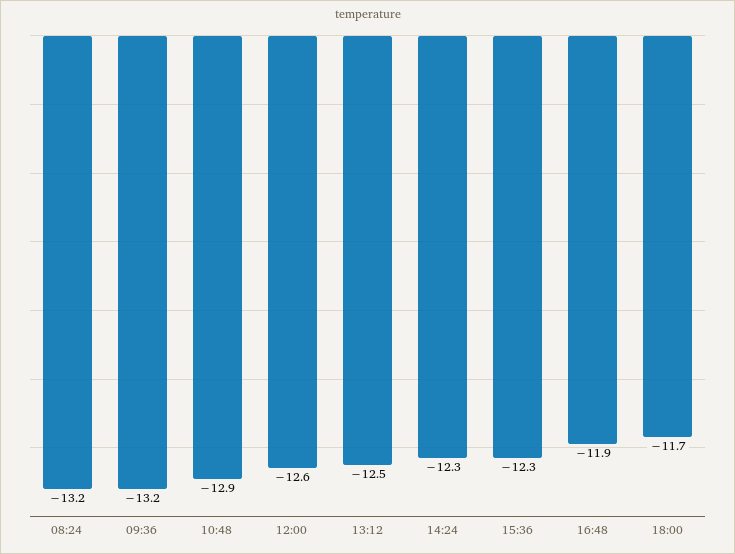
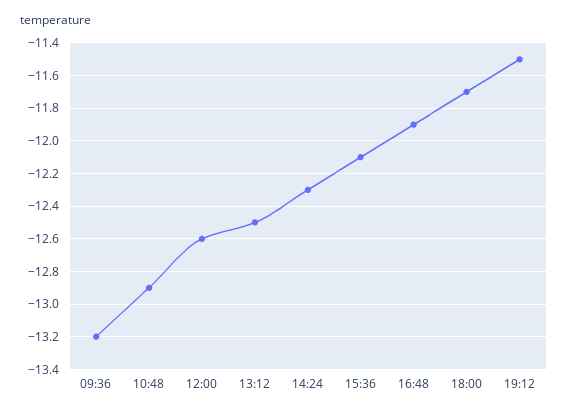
08:24: -13.2 -> none
15:36: -12.3 -> -12.1
19:12: none -> -11.5

